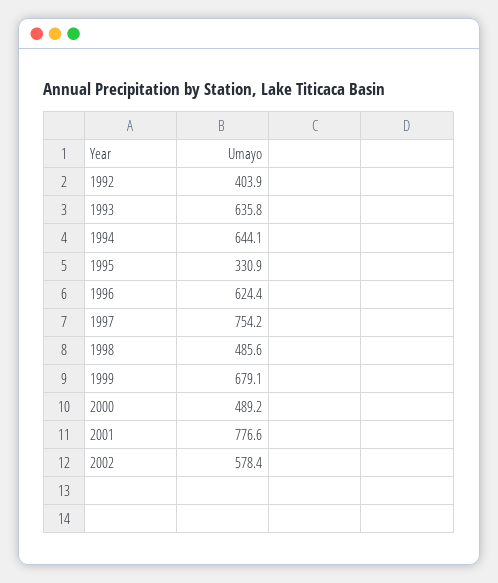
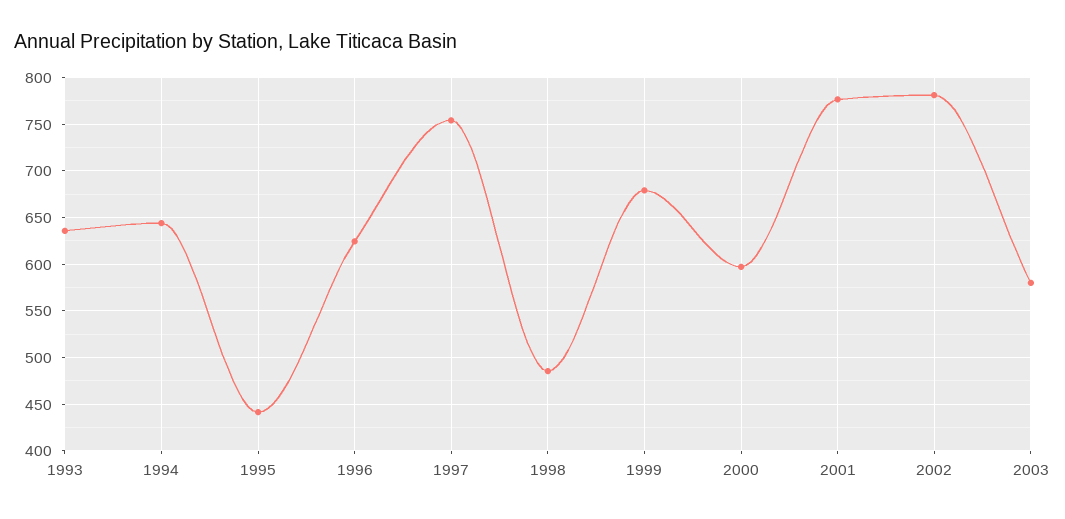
1992: 403.9 -> none
1995: 330.9 -> 440
2000: 489.2 -> 600
2002: 578.4 -> 780
2003: none -> 580

